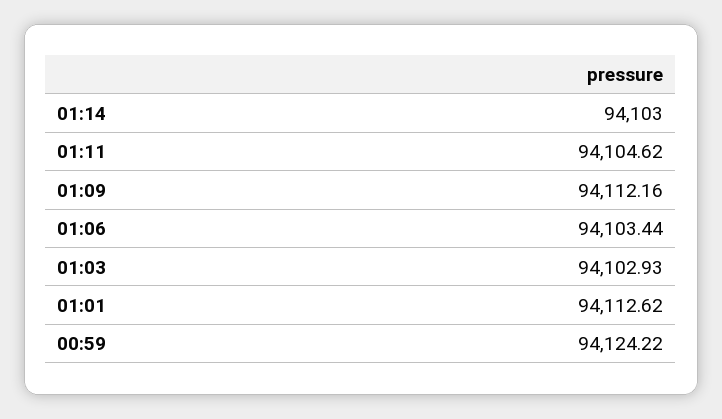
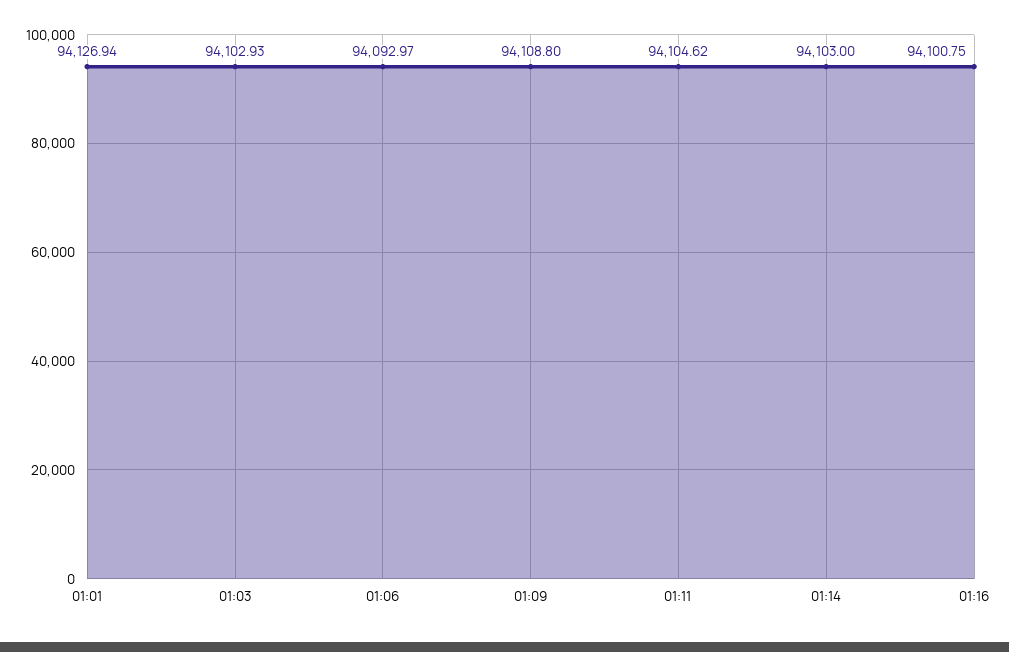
01:09: 94112.16 -> 94108.8
01:06: 94103.44 -> 94092.97
01:01: 94112.62 -> 94126.94
00:59: 94124.22 -> none
01:16: none -> 94100.75

